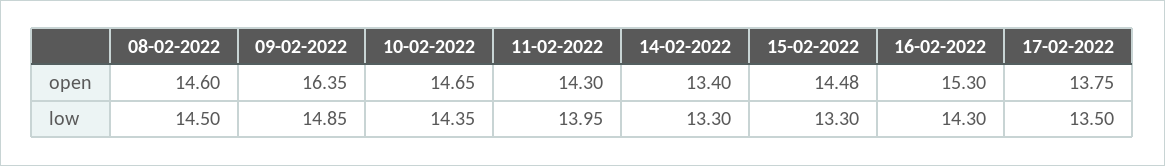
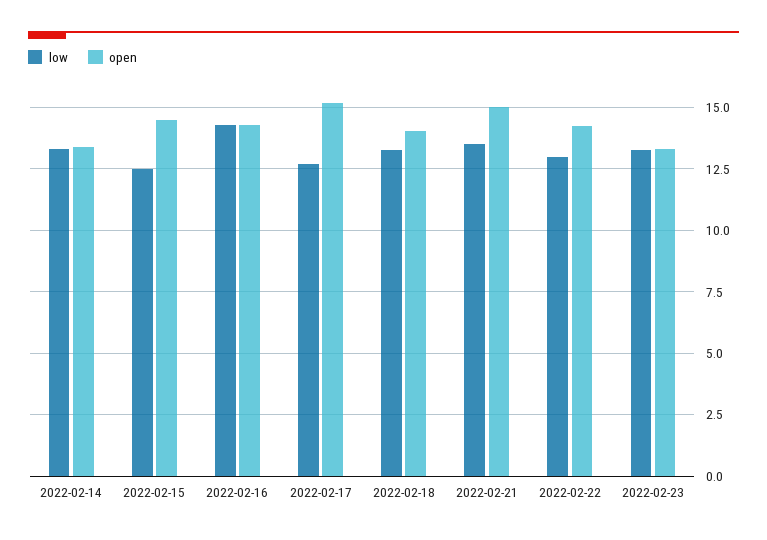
open, 08-02-2022: 14.6 -> none
open, 09-02-2022: 16.35 -> none
open, 10-02-2022: 14.65 -> none
open, 11-02-2022: 14.3 -> none
open, 16-02-2022: 15.3 -> 14.25
open, 17-02-2022: 13.75 -> 15.25
low, 08-02-2022: 14.5 -> none
low, 09-02-2022: 14.85 -> none
low, 10-02-2022: 14.35 -> none
low, 11-02-2022: 13.95 -> none
low, 15-02-2022: 13.3 -> 12.5
low, 17-02-2022: 13.5 -> 12.75
low, 2022-02-18: none -> 13.25
open, 2022-02-18: none -> 14
low, 2022-02-21: none -> 13.5
open, 2022-02-21: none -> 15
low, 2022-02-22: none -> 13
open, 2022-02-22: none -> 14.25
low, 2022-02-23: none -> 13.25
open, 2022-02-23: none -> 13.25

